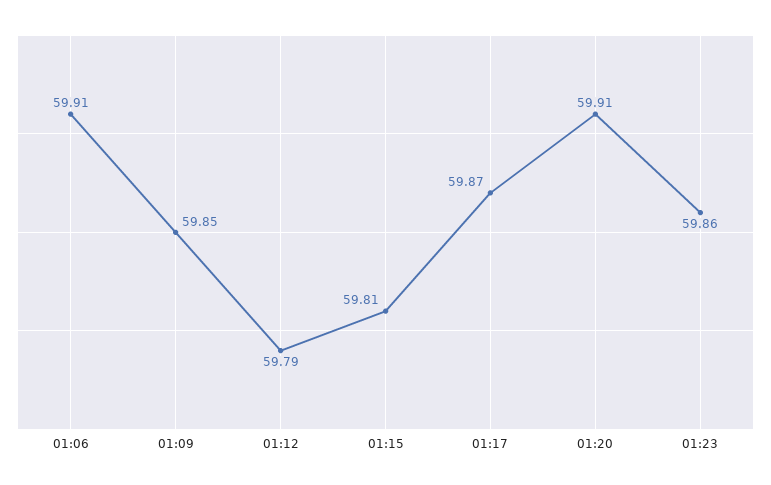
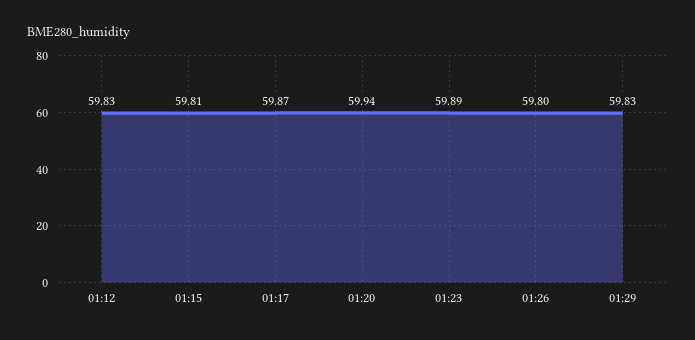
01:06: 59.91 -> none
01:09: 59.85 -> none
01:12: 59.79 -> 59.83
01:20: 59.91 -> 59.94
01:23: 59.86 -> 59.89
01:26: none -> 59.8
01:29: none -> 59.83

